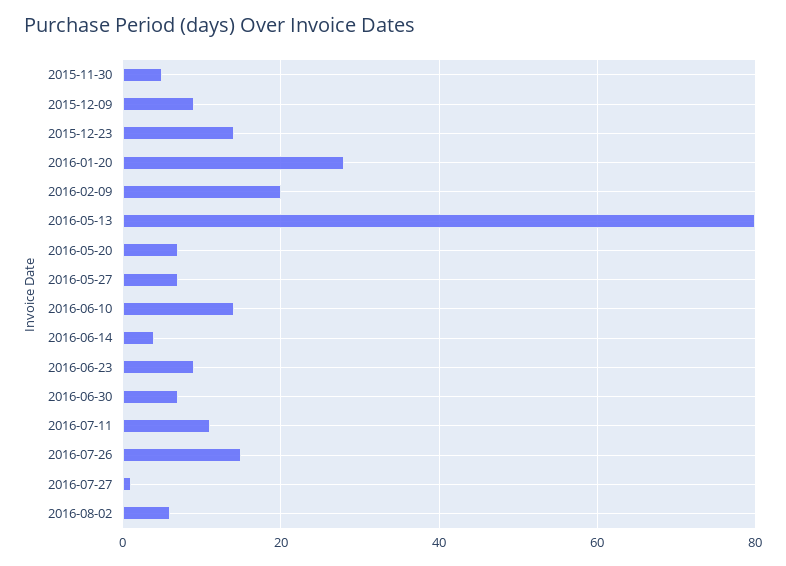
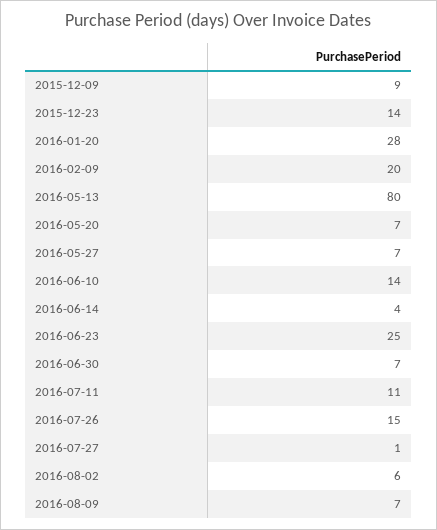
2015-11-30: 5 -> none
2016-06-23: 10 -> 25
2016-08-09: none -> 7

